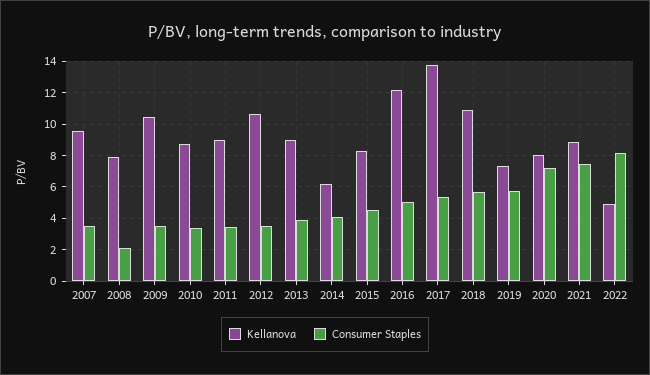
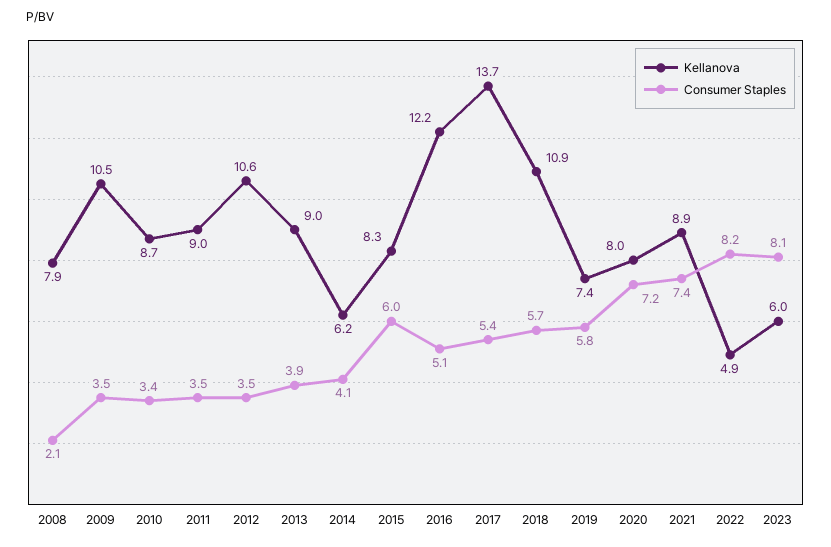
Kellanova, 2007: 9.5 -> none
Consumer Staples, 2007: 3.5 -> none
Consumer Staples, 2015: 4.5 -> 6
Kellanova, 2023: none -> 6
Consumer Staples, 2023: none -> 8.1

